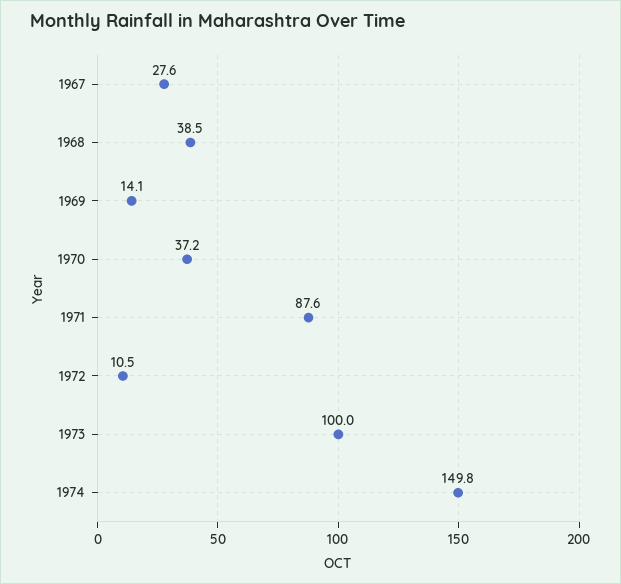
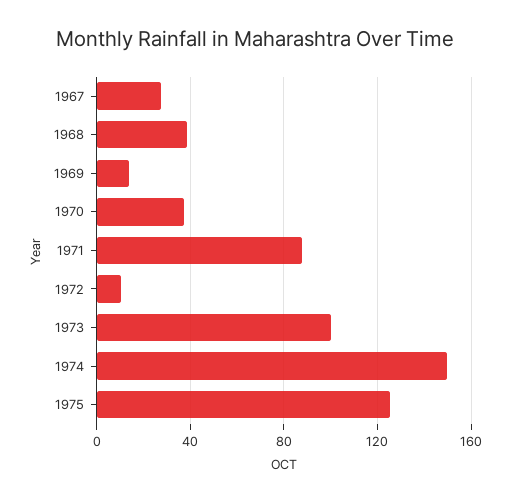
1975: none -> 125

